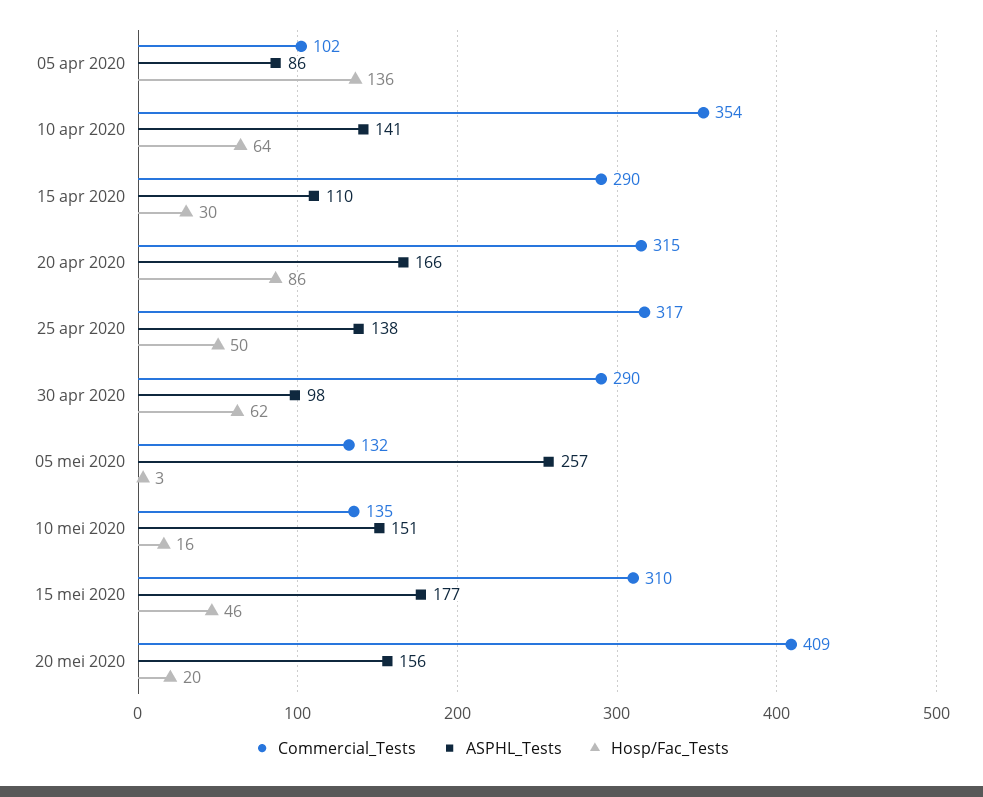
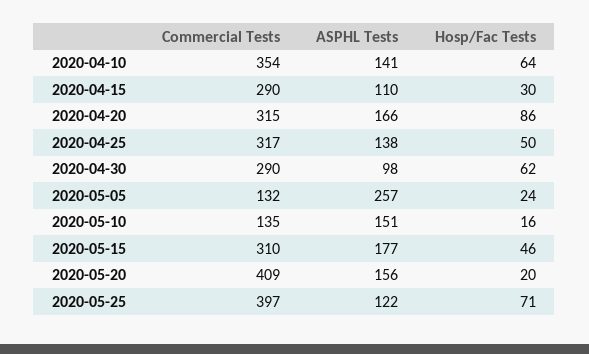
Commercial_Tests, 05 apr 2020: 102 -> none
ASPHL_Tests, 05 apr 2020: 86 -> none
Hosp/Fac_Tests, 05 apr 2020: 136 -> none
Hosp/Fac_Tests, 05 mei 2020: 3 -> 24
Commercial_Tests, 2020-05-25: none -> 397
ASPHL_Tests, 2020-05-25: none -> 122
Hosp/Fac_Tests, 2020-05-25: none -> 71

